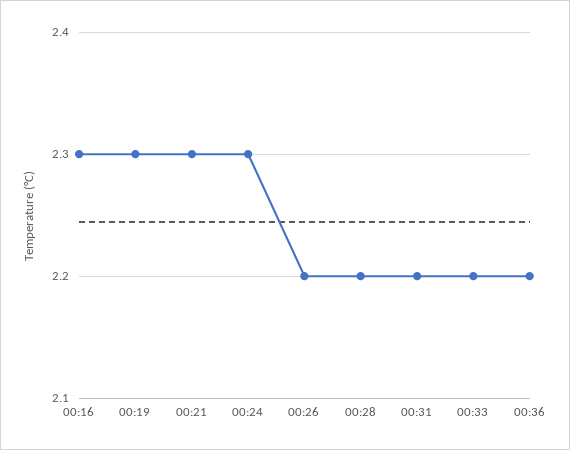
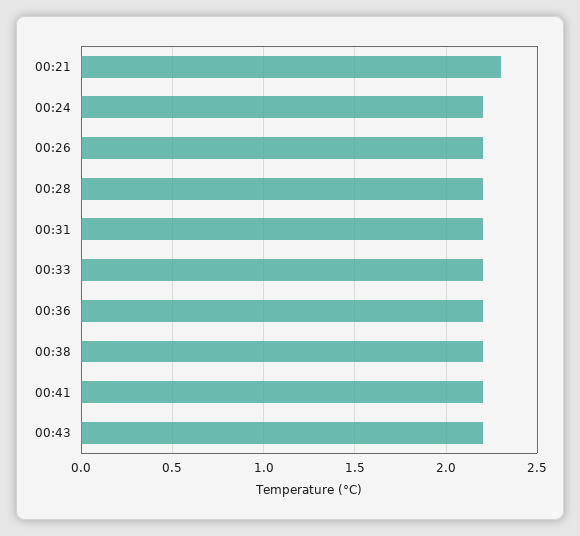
00:16: 2.3 -> none
00:19: 2.3 -> none
00:24: 2.3 -> 2.2
00:38: none -> 2.2
00:41: none -> 2.2
00:43: none -> 2.2

